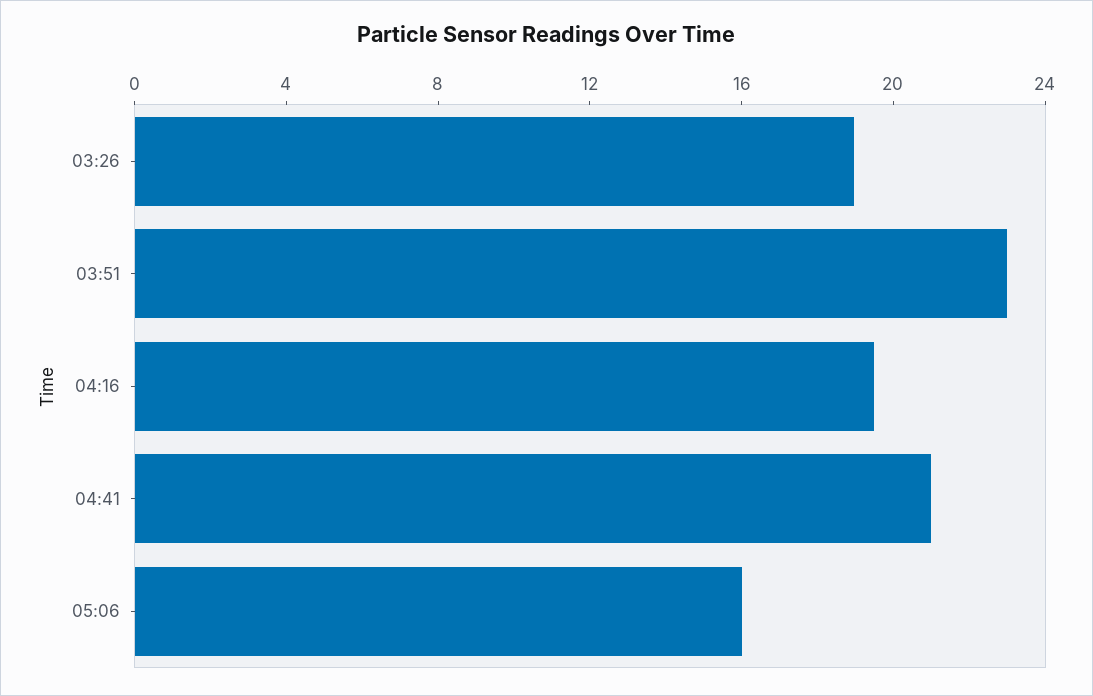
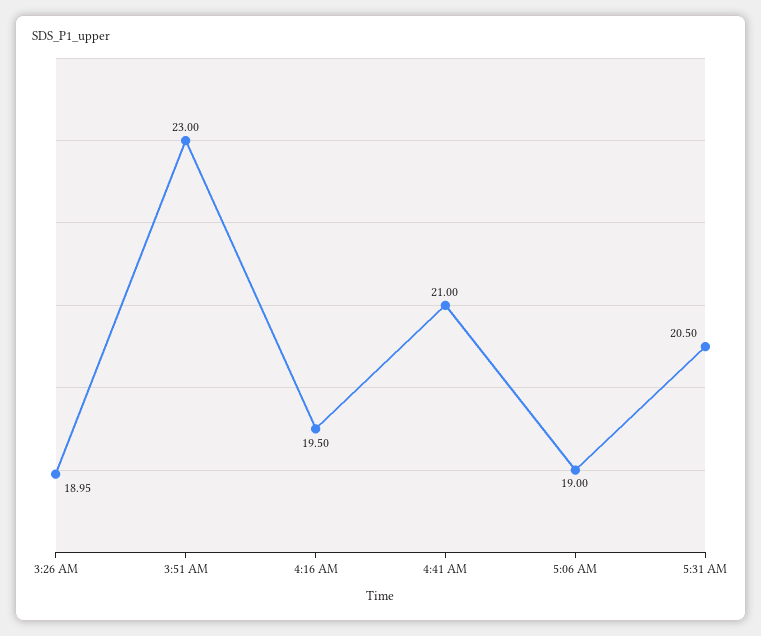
05:06: 16 -> 19
5:31 AM: none -> 20.5

